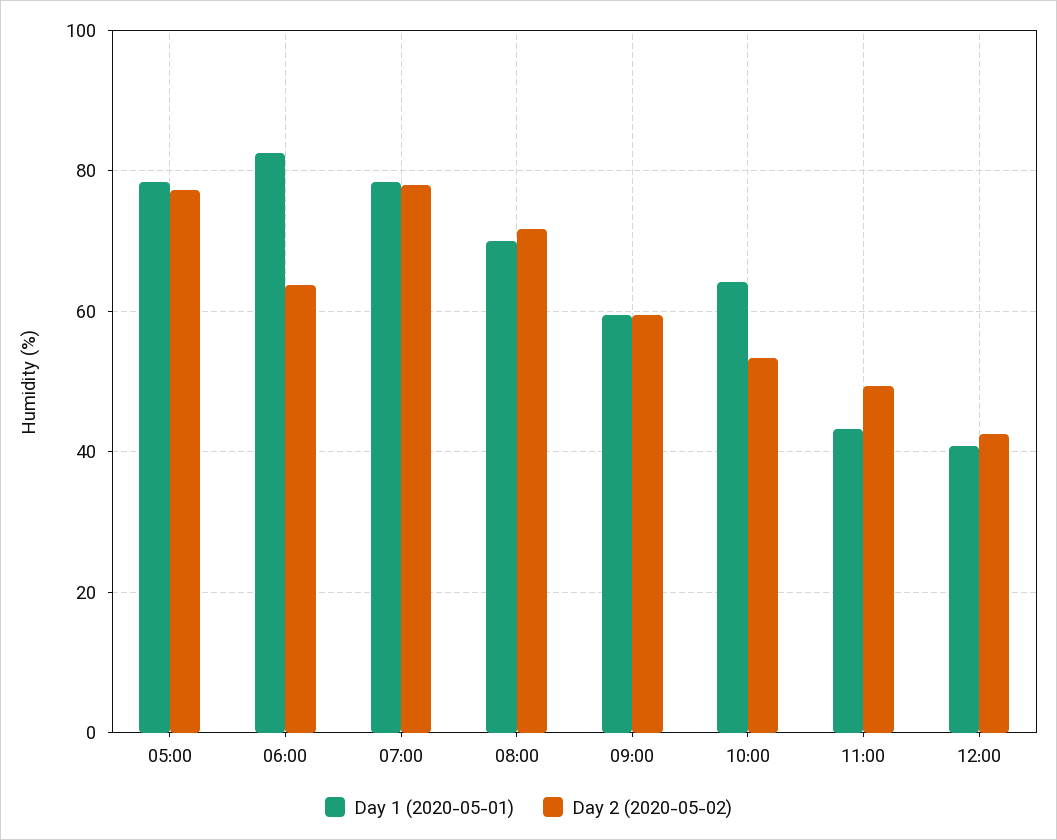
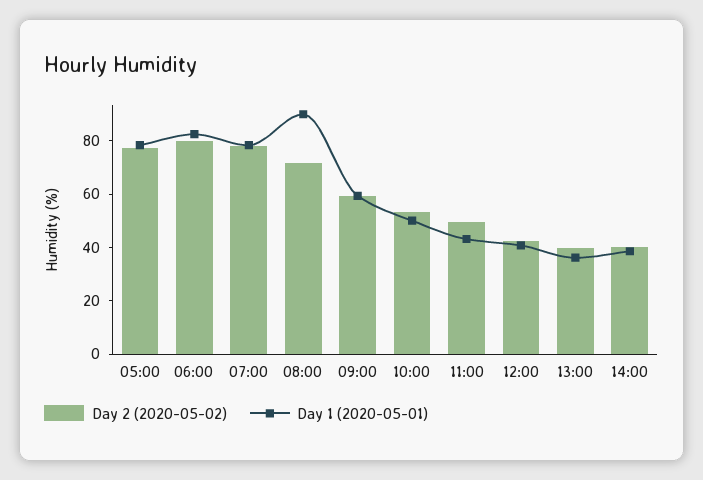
Day 2 (2020-05-02), 06:00: 64 -> 80
Day 1 (2020-05-01), 08:00: 70 -> 90
Day 1 (2020-05-01), 10:00: 64 -> 50
Day 2 (2020-05-02), 13:00: none -> 40
Day 1 (2020-05-01), 13:00: none -> 35
Day 2 (2020-05-02), 14:00: none -> 40
Day 1 (2020-05-01), 14:00: none -> 40

